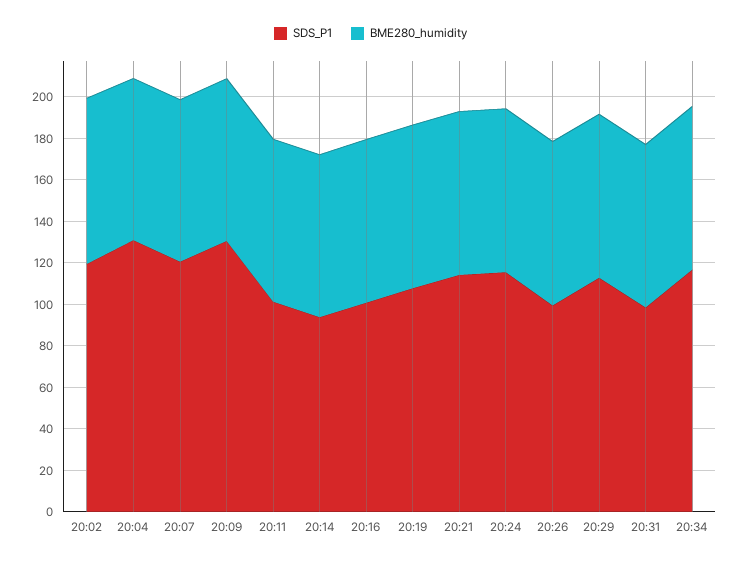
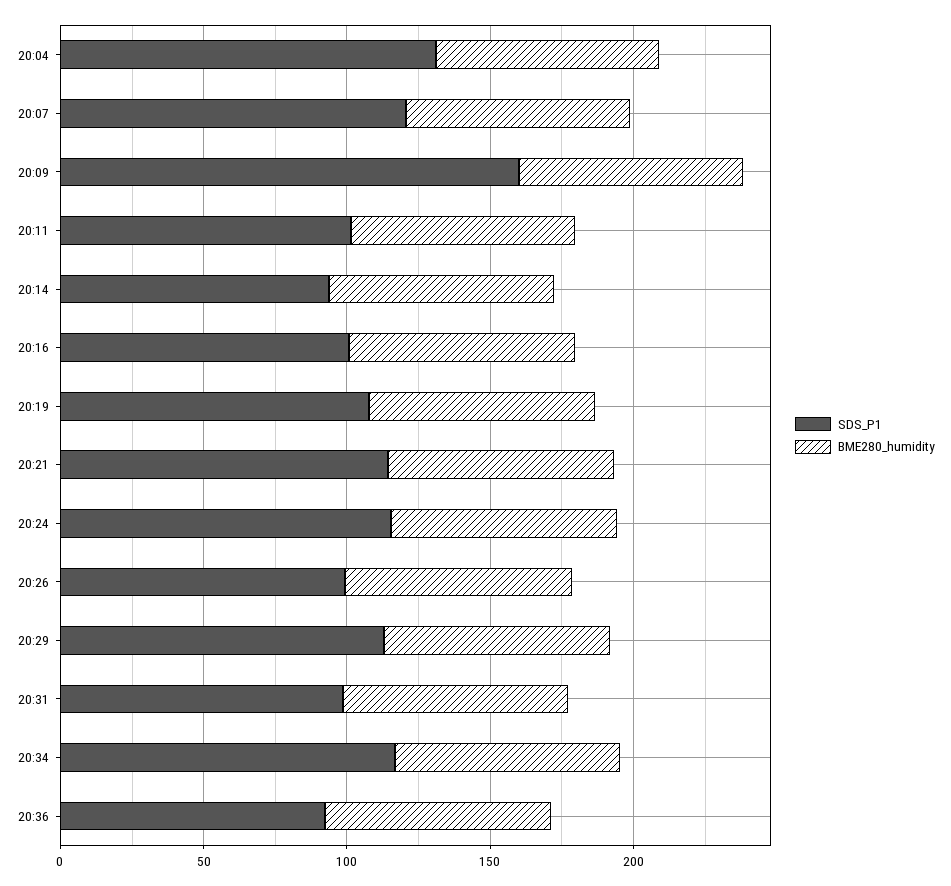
SDS_P1, 20:02: 120 -> none
BME280_humidity, 20:02: 80 -> none
SDS_P1, 20:09: 130 -> 160
SDS_P1, 20:36: none -> 90
BME280_humidity, 20:36: none -> 80

